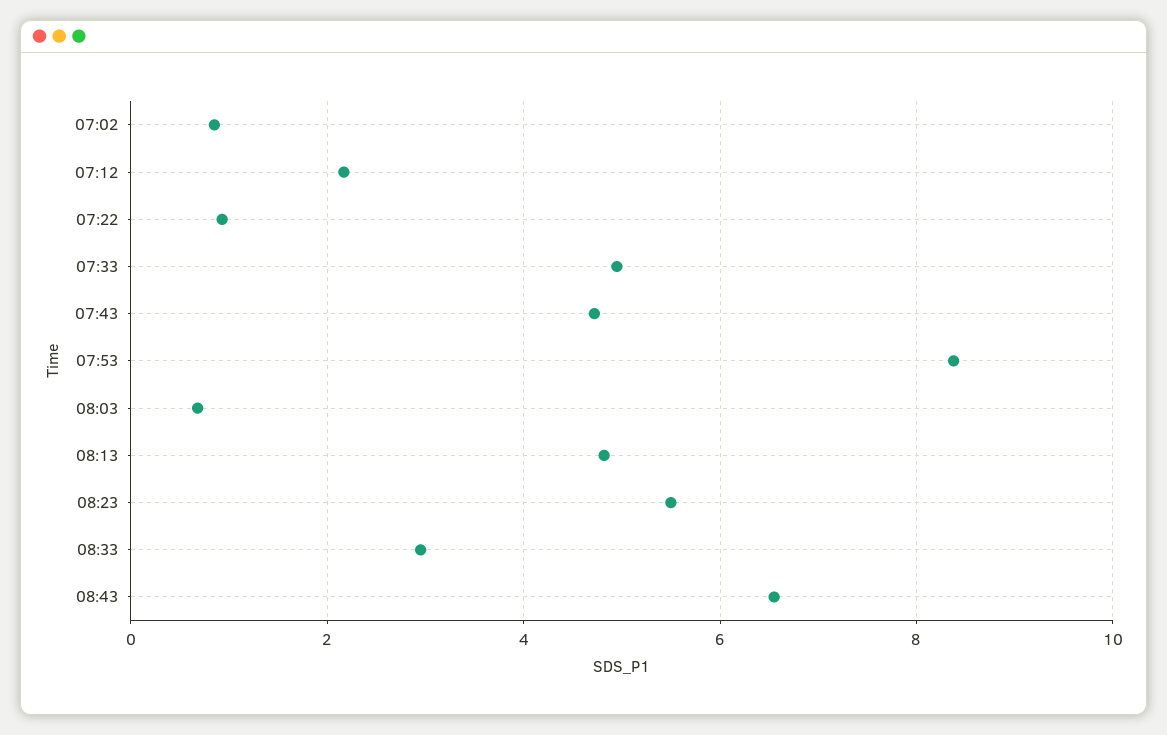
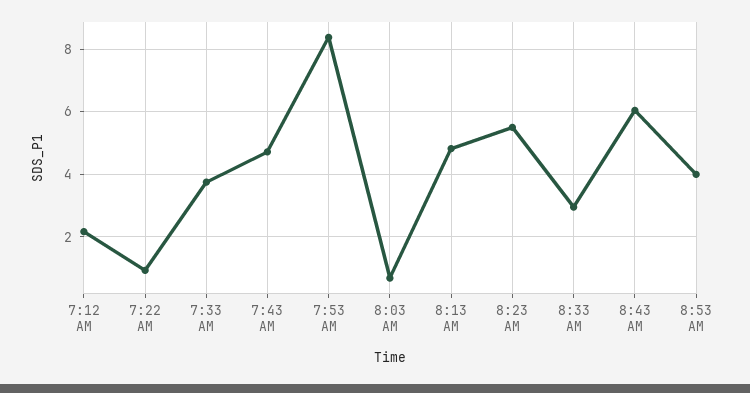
07:02: 0.8 -> none
07:33: 5 -> 3.8
08:43: 6.6 -> 6
8:53 AM: none -> 4

